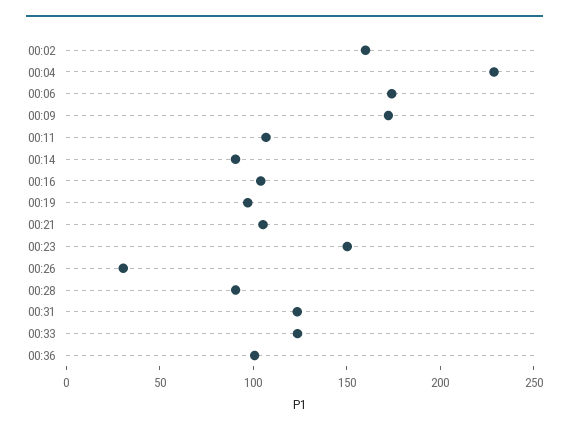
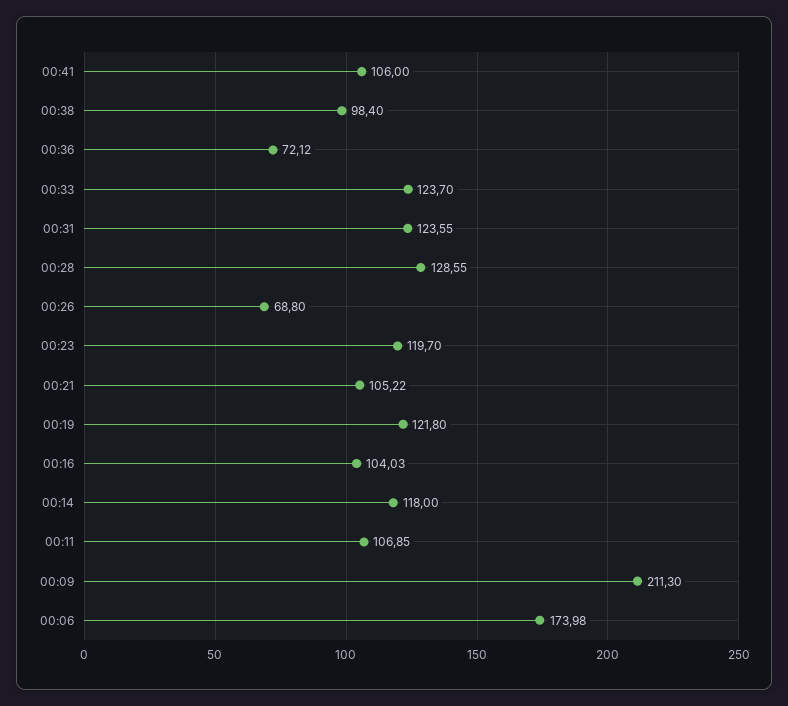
00:02: 160 -> none
00:04: 230 -> none
00:09: 170 -> 211.3
00:14: 90 -> 118
00:19: 100 -> 121.8
00:23: 150 -> 119.7
00:26: 30 -> 68.8
00:28: 90 -> 128.55
00:36: 100 -> 72.12
00:41: none -> 106
00:38: none -> 98.4

